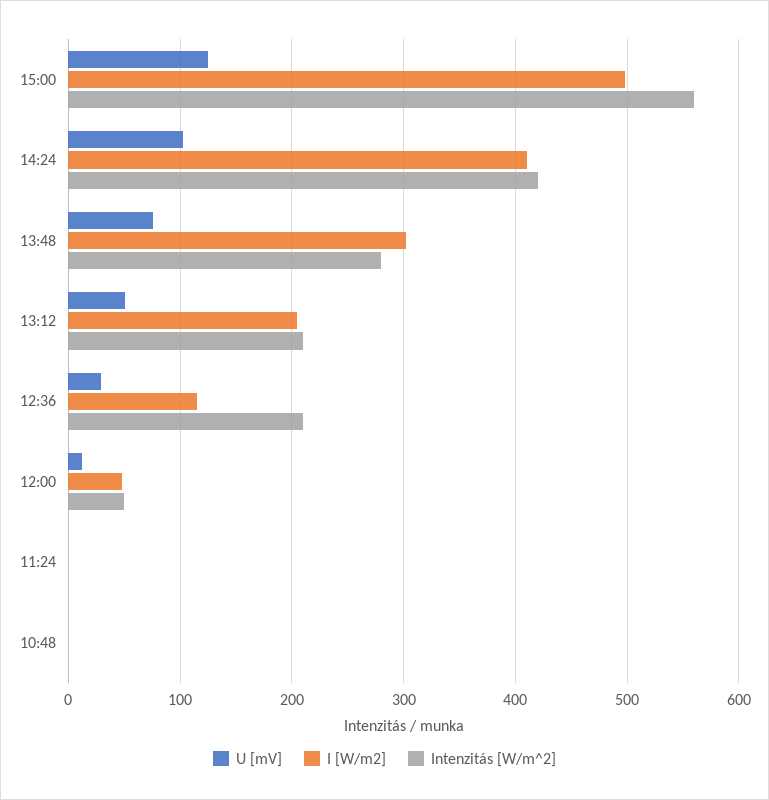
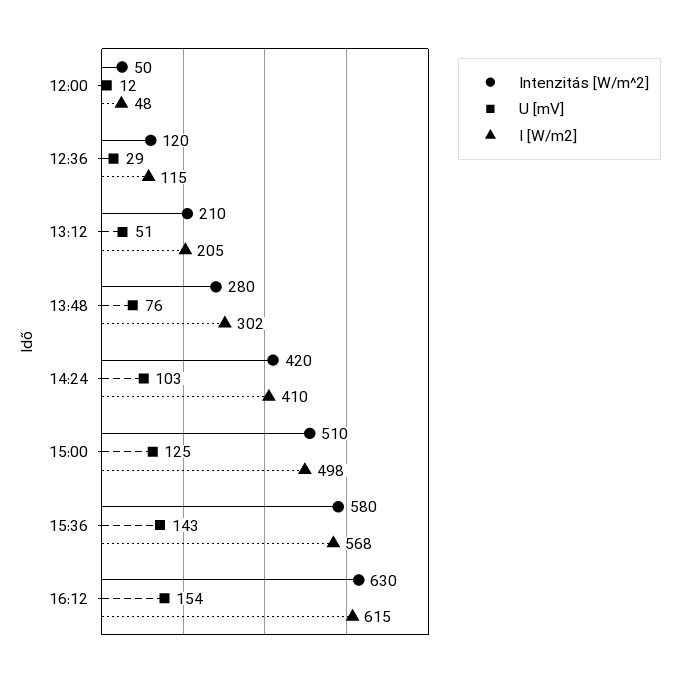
Intenzitás [W/m^2], 15:00: 560 -> 510
Intenzitás [W/m^2], 12:36: 210 -> 120
U [mV], 11:24: 0 -> none
I [W/m2], 11:24: 0 -> none
Intenzitás [W/m^2], 11:24: 0 -> none
U [mV], 10:48: 0 -> none
I [W/m2], 10:48: 0 -> none
Intenzitás [W/m^2], 10:48: 0 -> none
Intenzitás [W/m^2], 15:36: none -> 580
U [mV], 15:36: none -> 143
I [W/m2], 15:36: none -> 568
Intenzitás [W/m^2], 16:12: none -> 630
U [mV], 16:12: none -> 154
I [W/m2], 16:12: none -> 615

